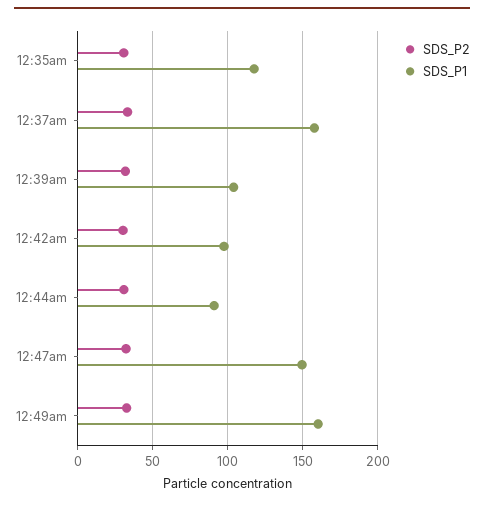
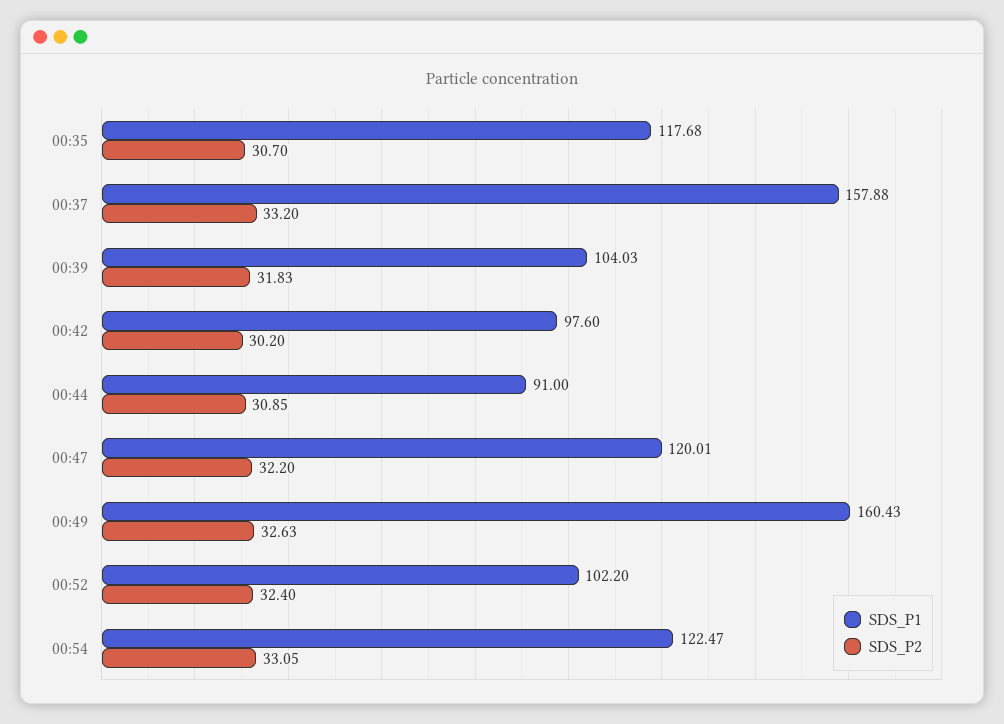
SDS_P1, 12:47am: 150 -> 120.01
SDS_P1, 00:52: none -> 102.2
SDS_P2, 00:52: none -> 32.4
SDS_P1, 00:54: none -> 122.47
SDS_P2, 00:54: none -> 33.05

